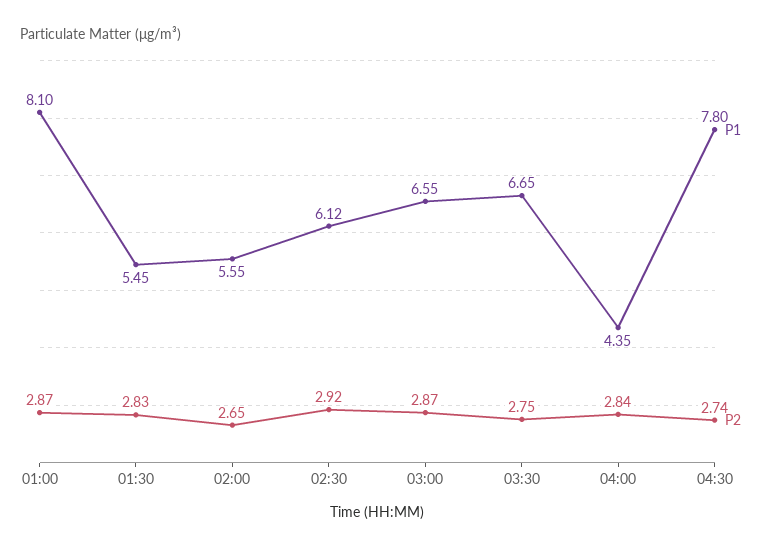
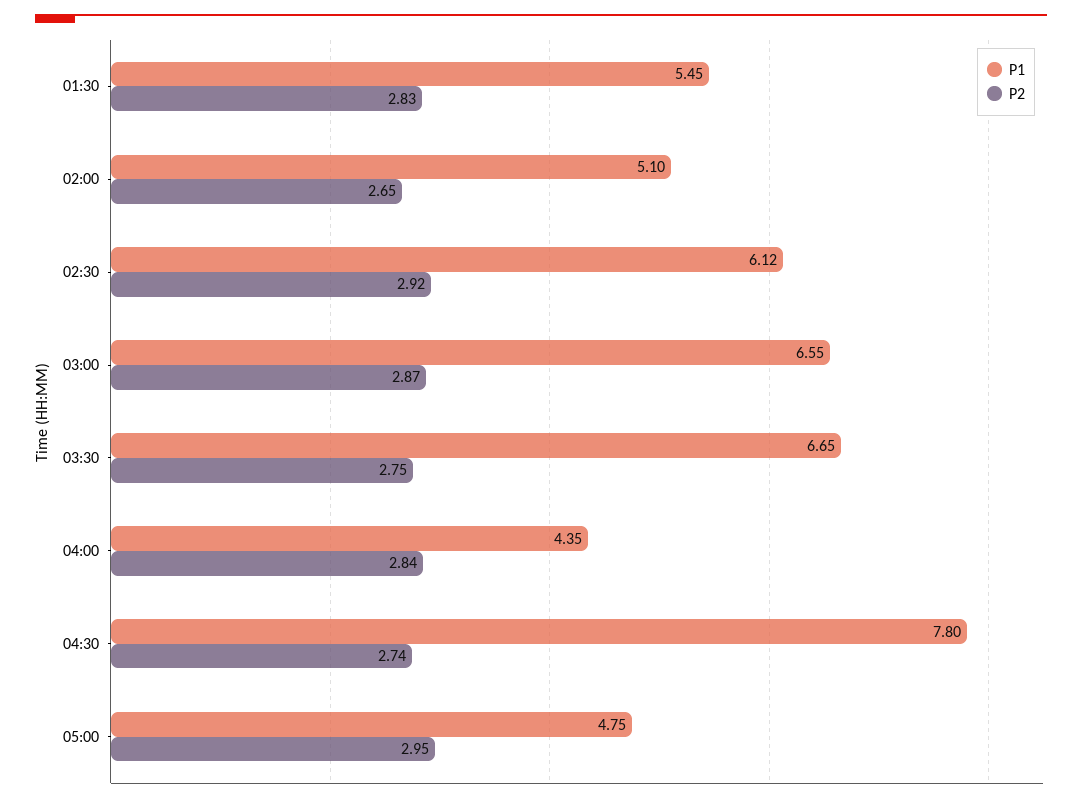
P1, 01:00: 8.1 -> none
P2, 01:00: 2.87 -> none
P1, 02:00: 5.55 -> 5.1
P1, 05:00: none -> 4.75
P2, 05:00: none -> 2.95

